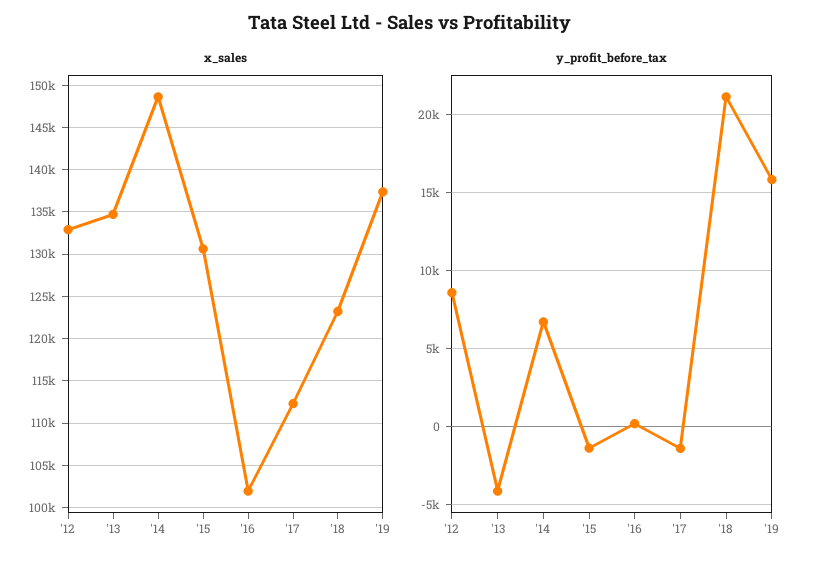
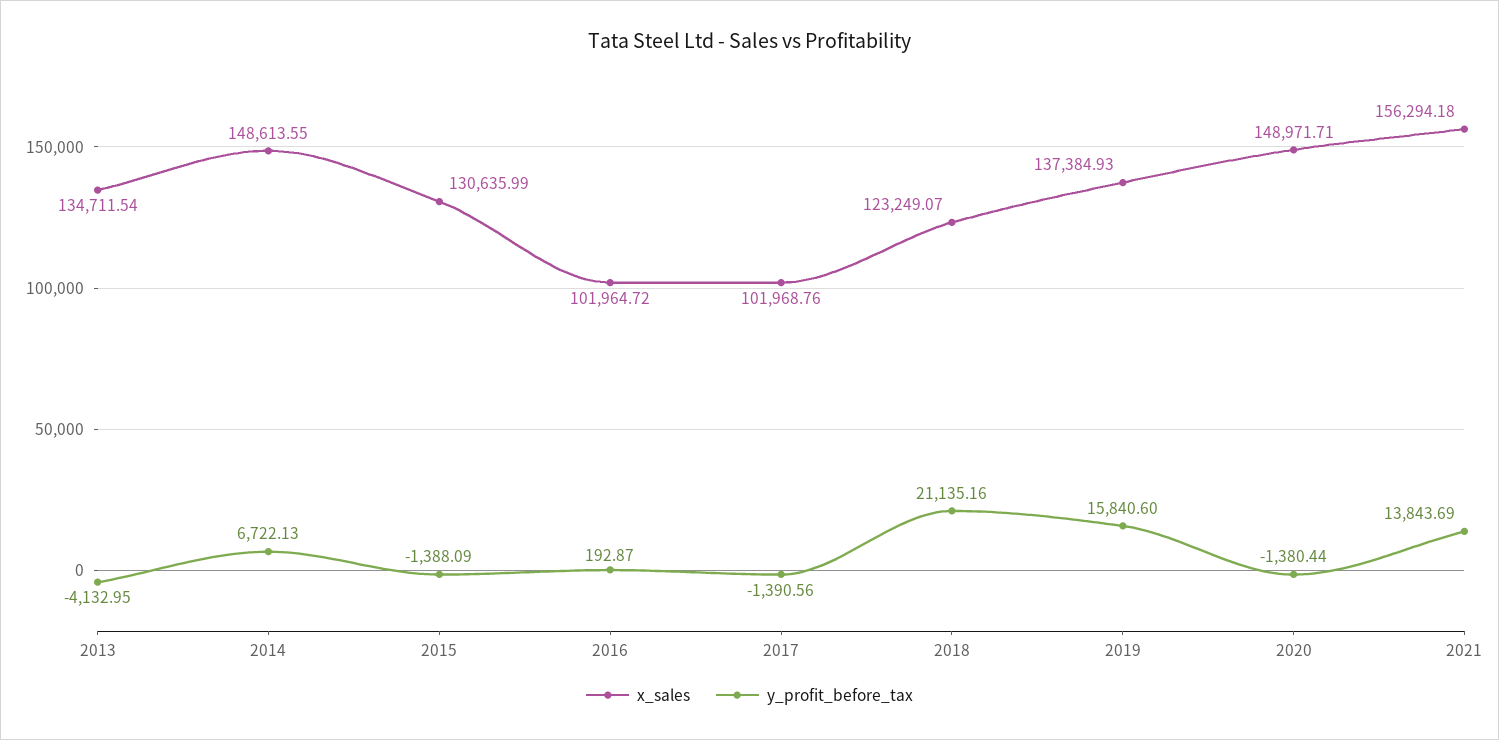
x_sales, '12: 133000 -> none
x_sales, '17: 112000 -> 101968.76
y_profit_before_tax, '12: 8500 -> none
x_sales, 2020: none -> 148971.71
y_profit_before_tax, 2020: none -> -1380.44
x_sales, 2021: none -> 156294.18
y_profit_before_tax, 2021: none -> 13843.69

